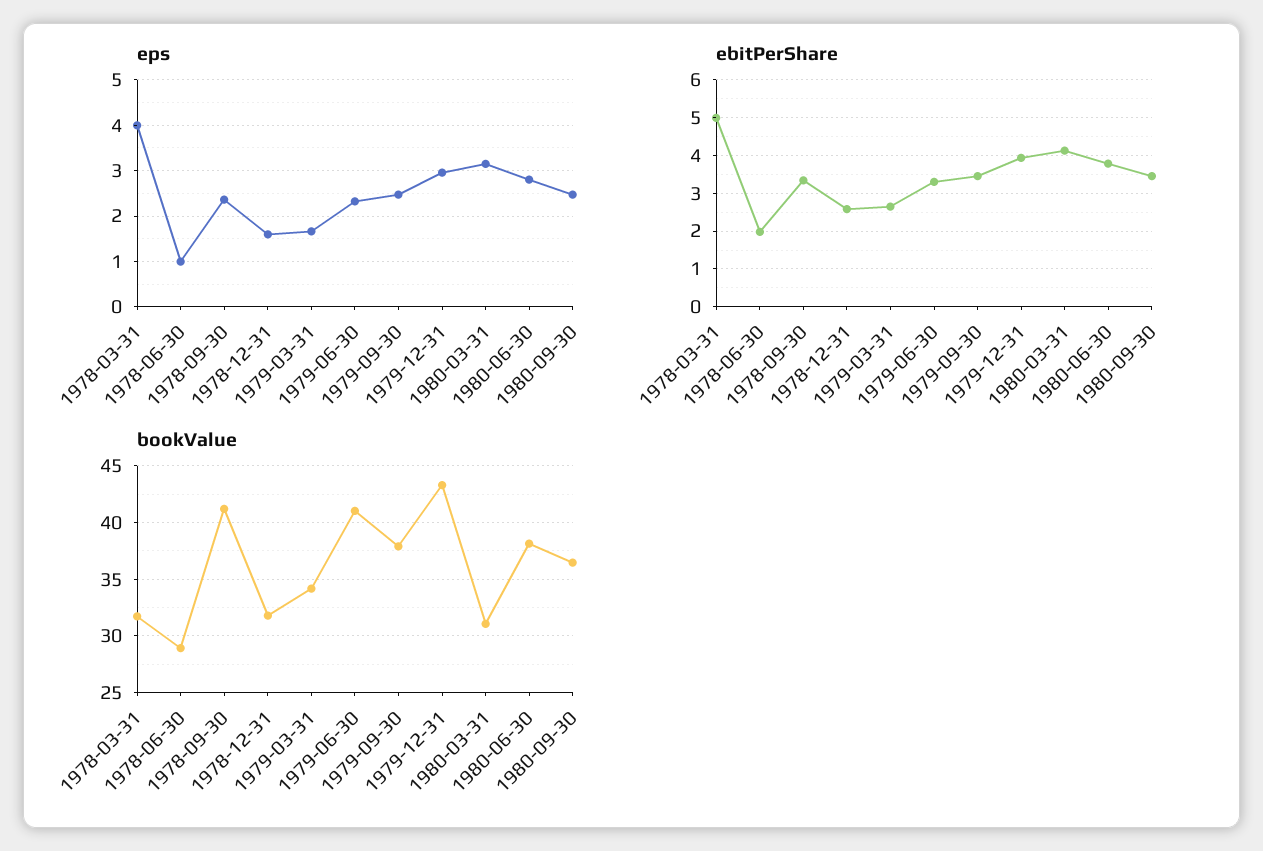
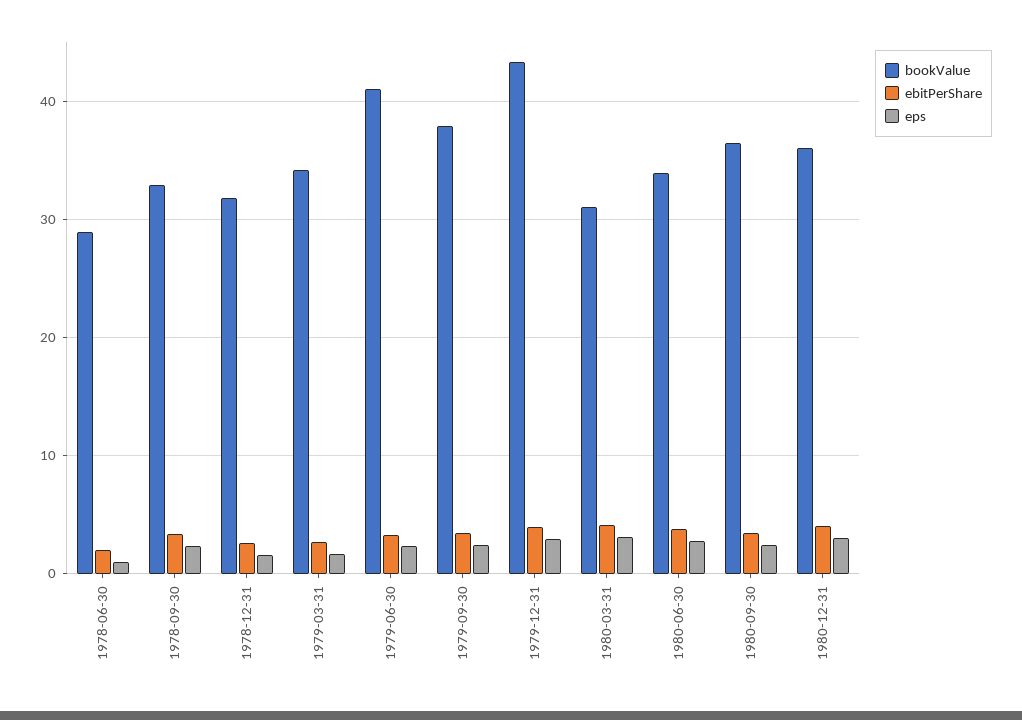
eps, 1978-03-31: 4 -> none
ebitPerShare, 1978-03-31: 5 -> none
bookValue, 1978-03-31: 32 -> none
bookValue, 1978-09-30: 41 -> 33
bookValue, 1980-06-30: 38 -> 34
bookValue, 1980-12-31: none -> 36
ebitPerShare, 1980-12-31: none -> 4
eps, 1980-12-31: none -> 3

